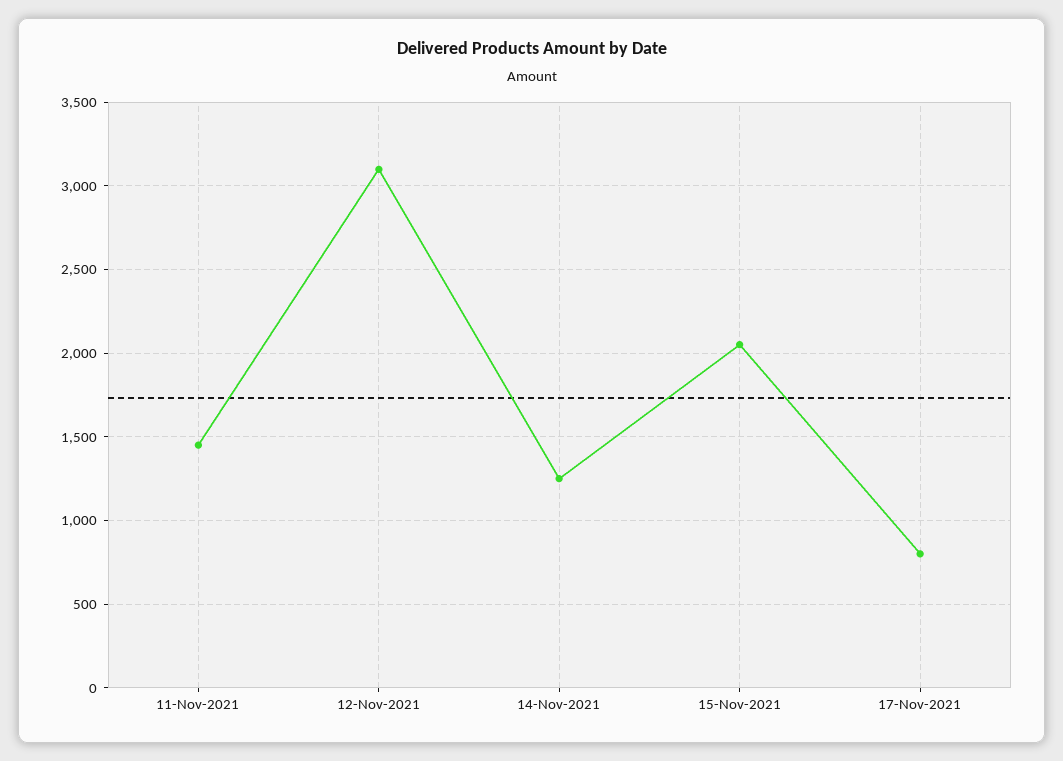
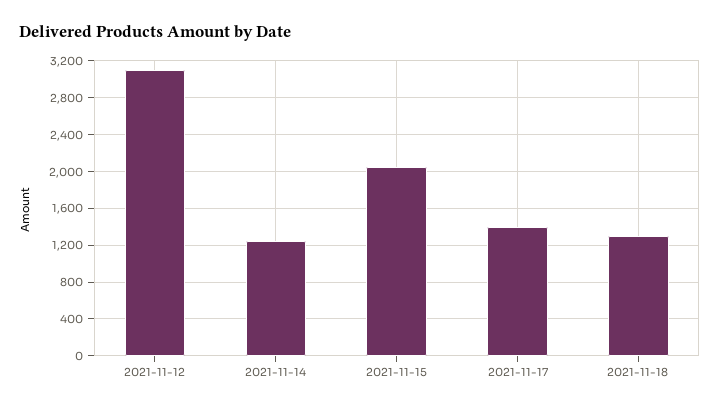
11-Nov-2021: 1450 -> none
17-Nov-2021: 800 -> 1400
2021-11-18: none -> 1300

